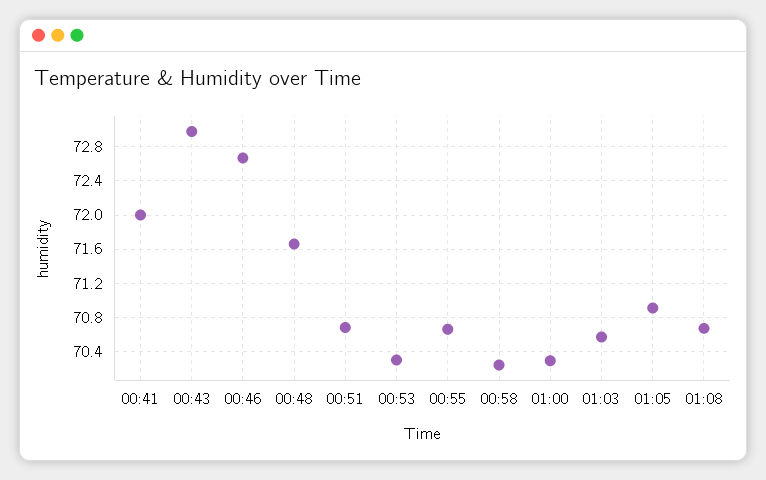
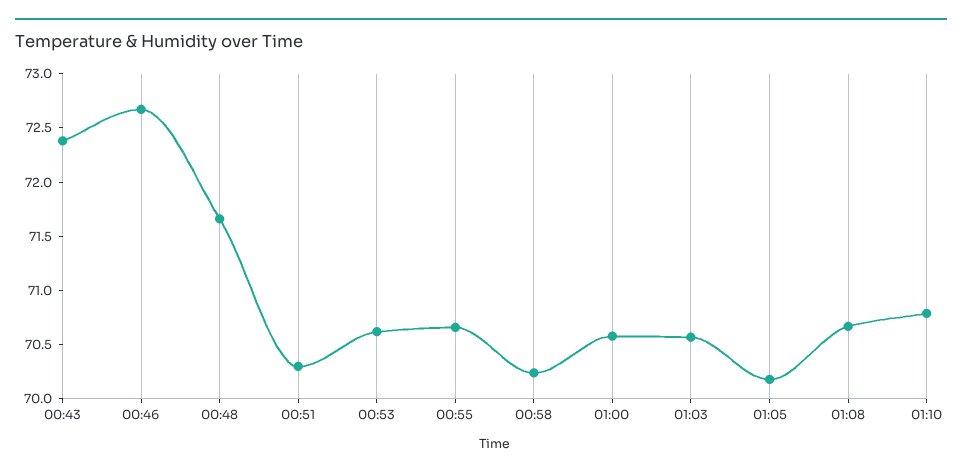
00:41: 72 -> none
00:43: 73 -> 72.4
00:51: 70.7 -> 70.3
00:53: 70.3 -> 70.6
01:00: 70.3 -> 70.6
01:05: 70.9 -> 70.2
01:10: none -> 70.8

